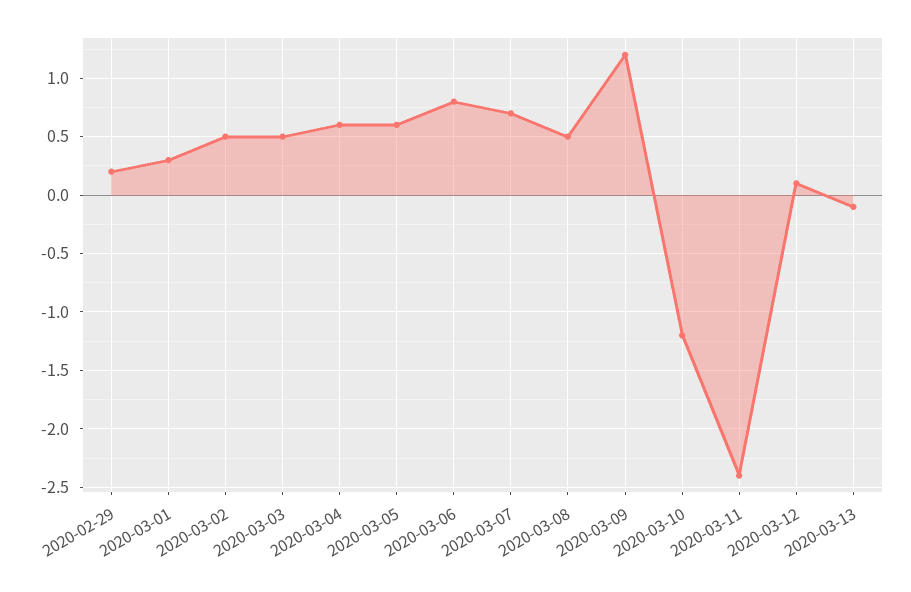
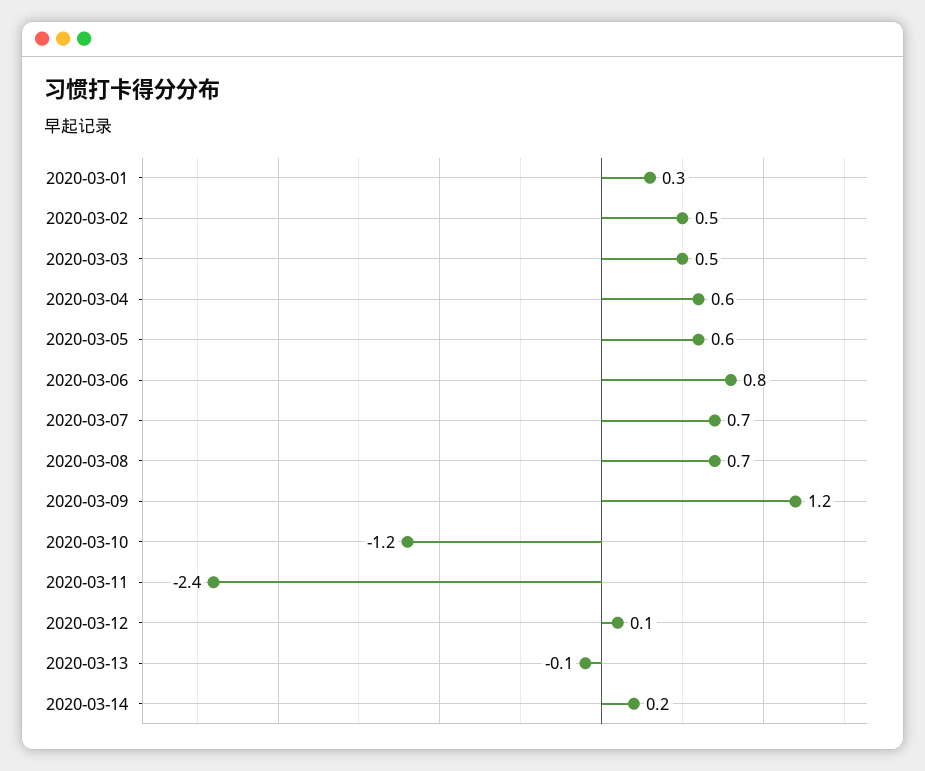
2020-02-29: 0.2 -> none
2020-03-08: 0.5 -> 0.7
2020-03-14: none -> 0.2

